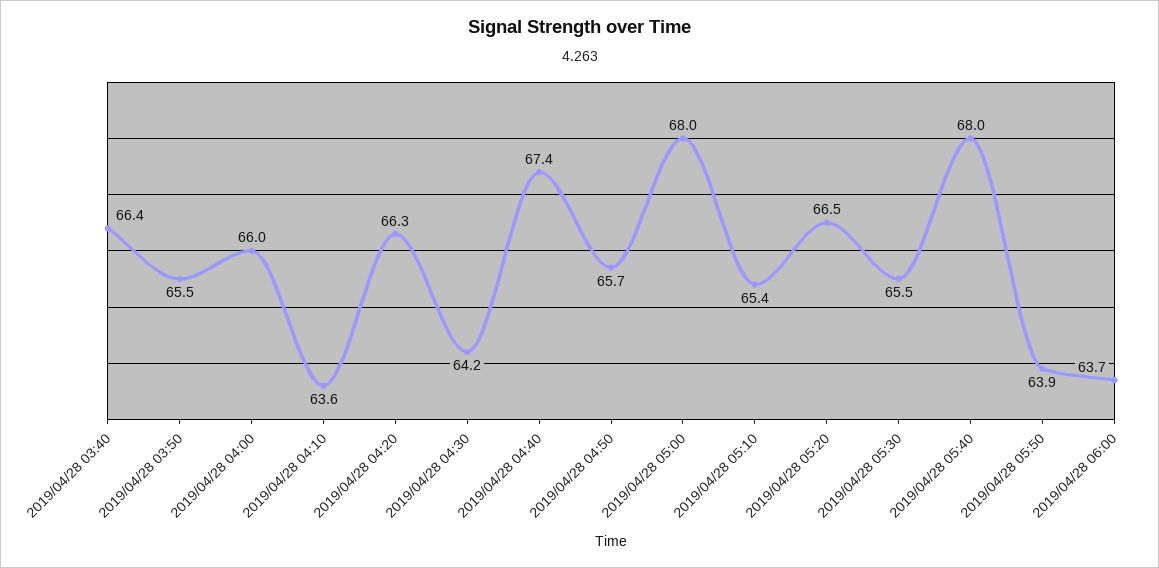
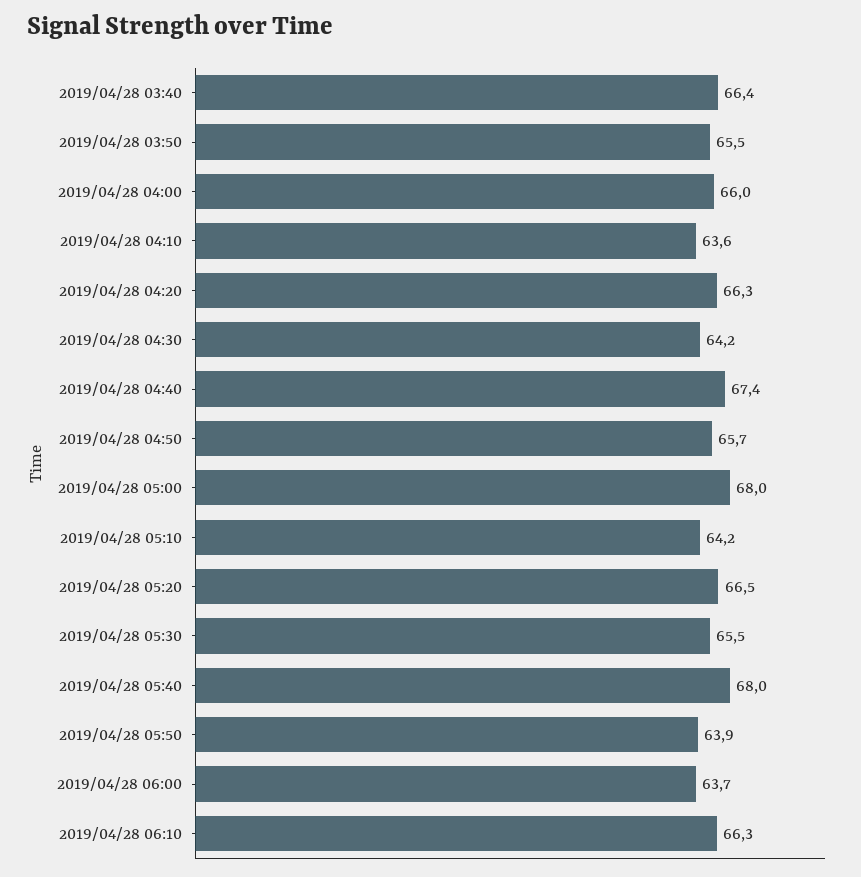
2019/04/28 05:10: 65.4 -> 64.2
2019/04/28 06:10: none -> 66.3

